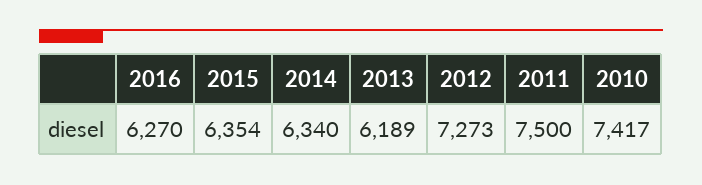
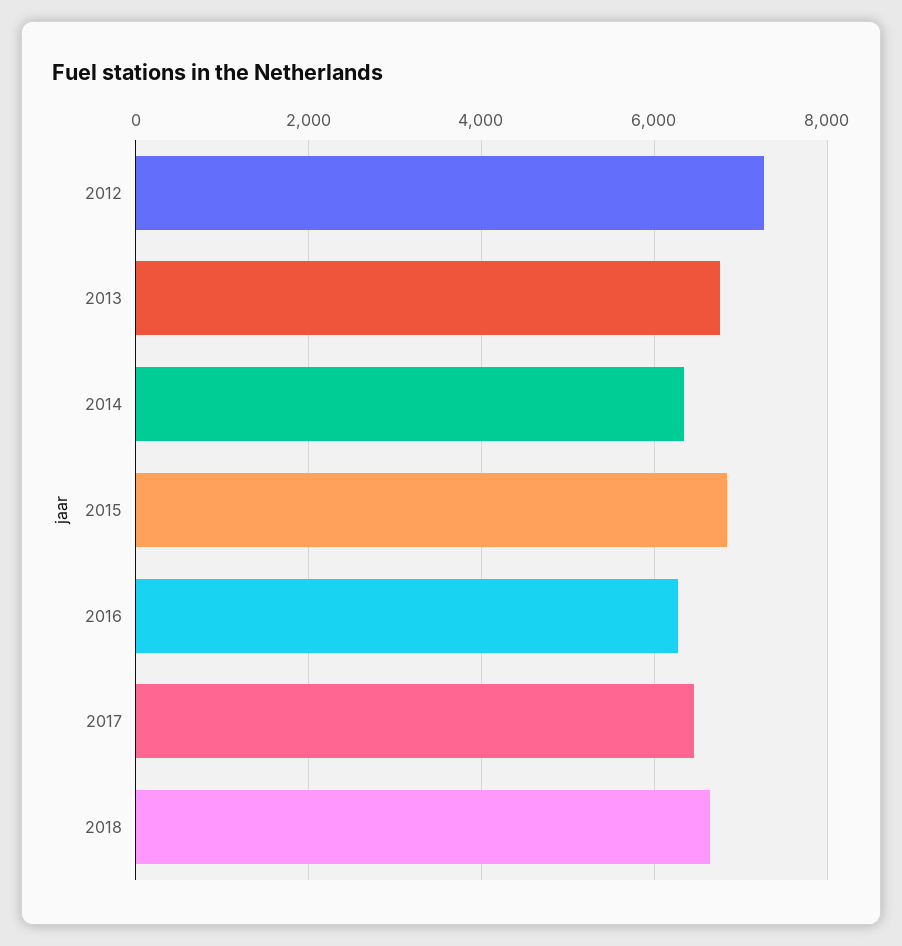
2015: 6354 -> 6800
2013: 6189 -> 6800
2011: 7500 -> none
2010: 7417 -> none
2017: none -> 6400
2018: none -> 6600

